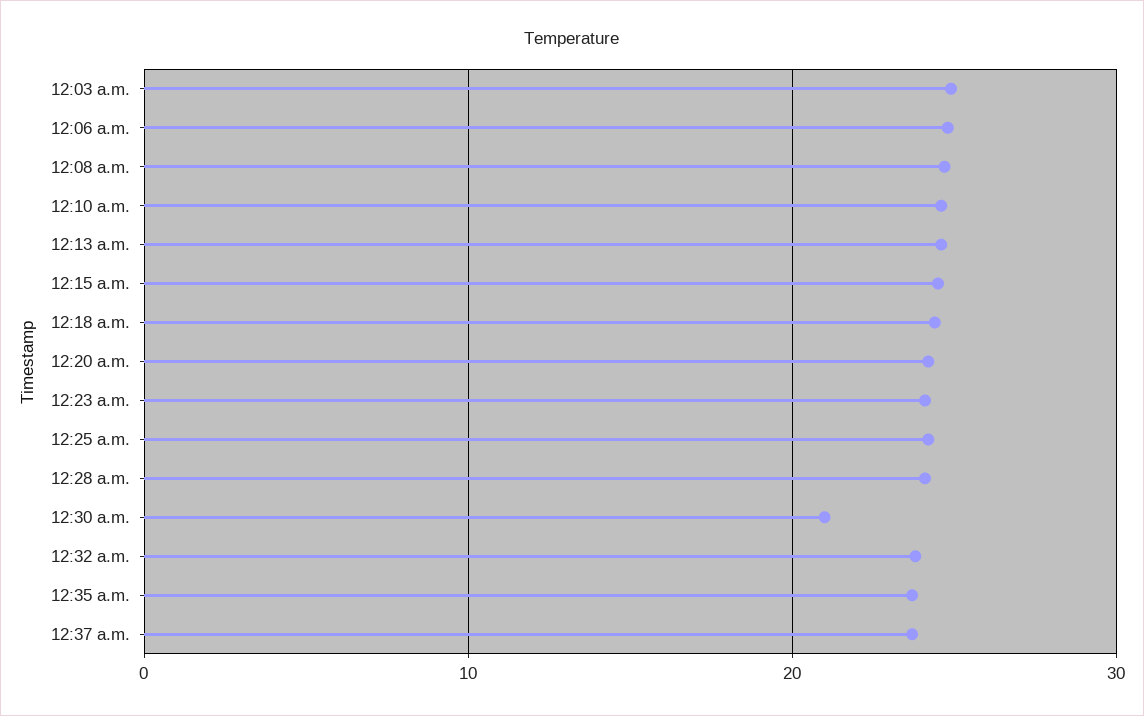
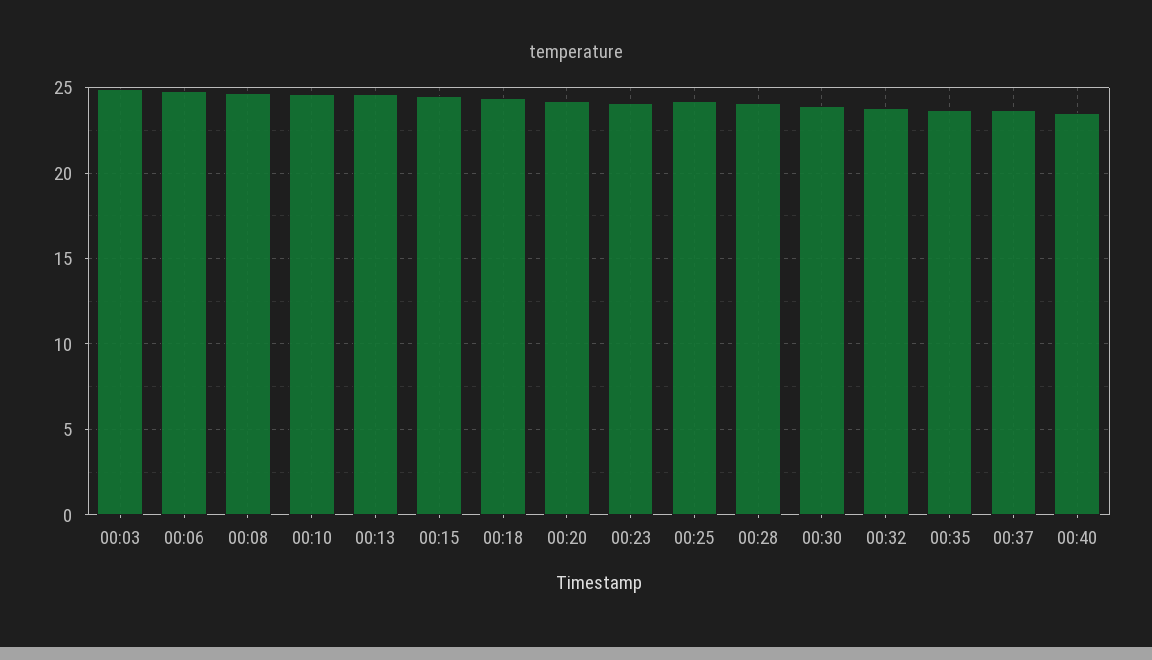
12:30 a.m.: 21 -> 24
00:40: none -> 23.5

